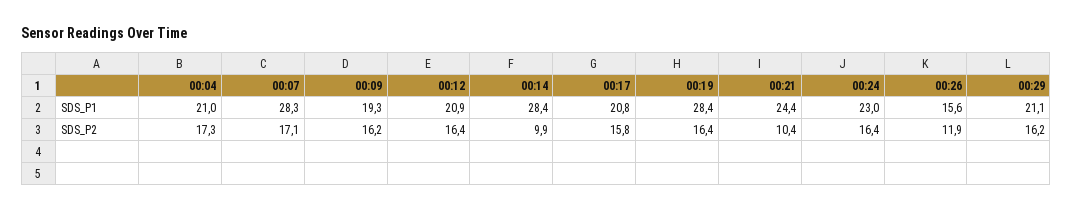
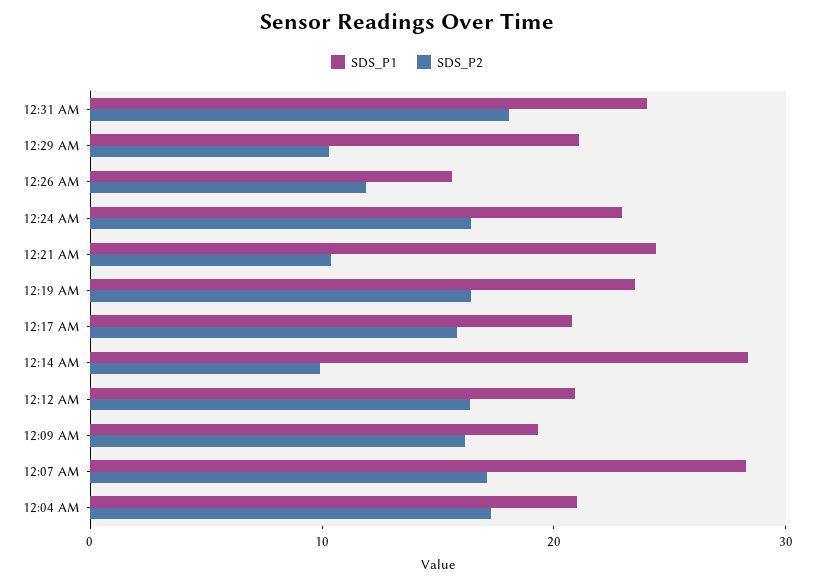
SDS_P1, 00:19: 28.4 -> 24
SDS_P2, 00:29: 16.2 -> 10
SDS_P1, 12:31 AM: none -> 24
SDS_P2, 12:31 AM: none -> 18

